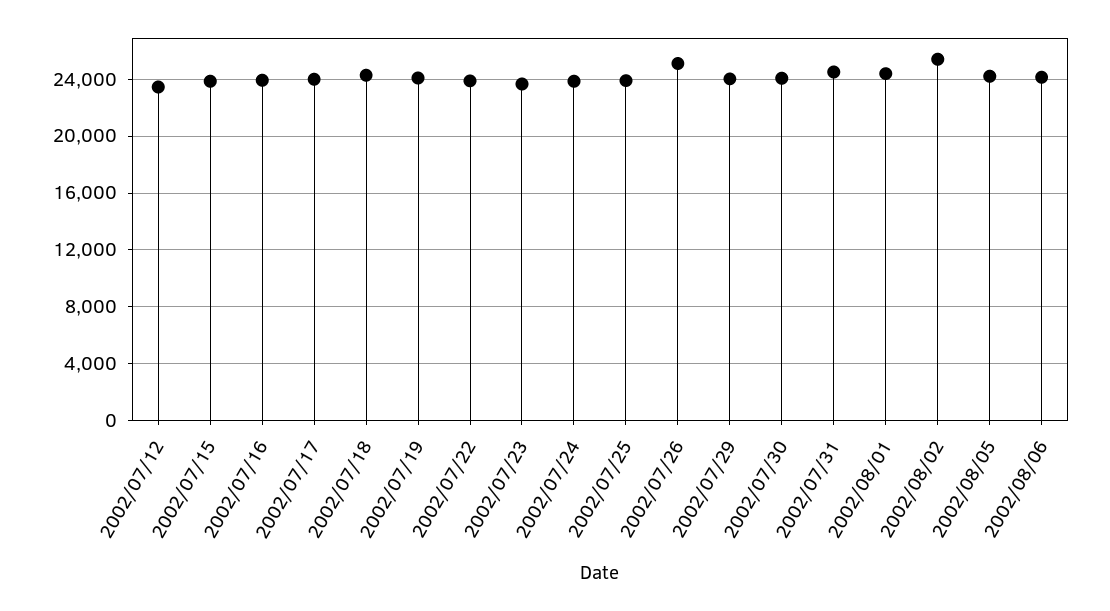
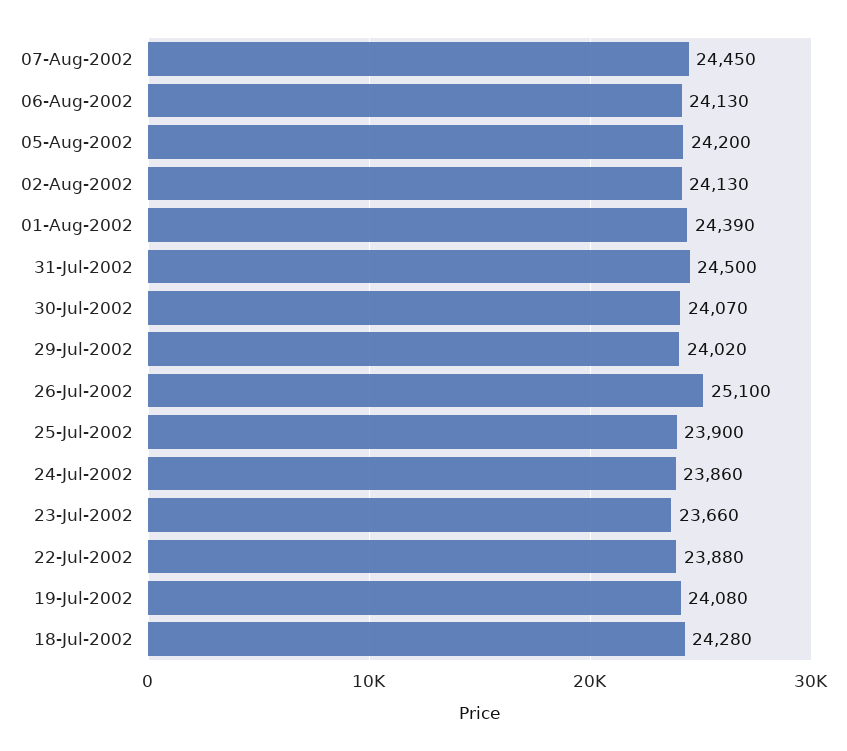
2002/07/12: 23500 -> none
2002/07/15: 24000 -> none
2002/07/16: 24000 -> none
2002/07/17: 24000 -> none
2002/08/02: 25500 -> 24130
07-Aug-2002: none -> 24450

